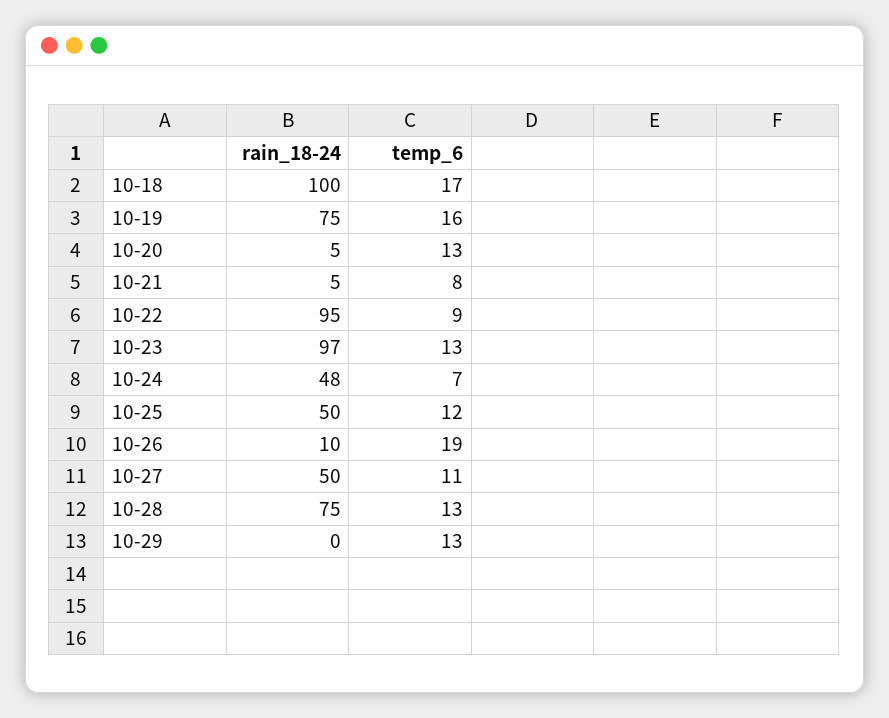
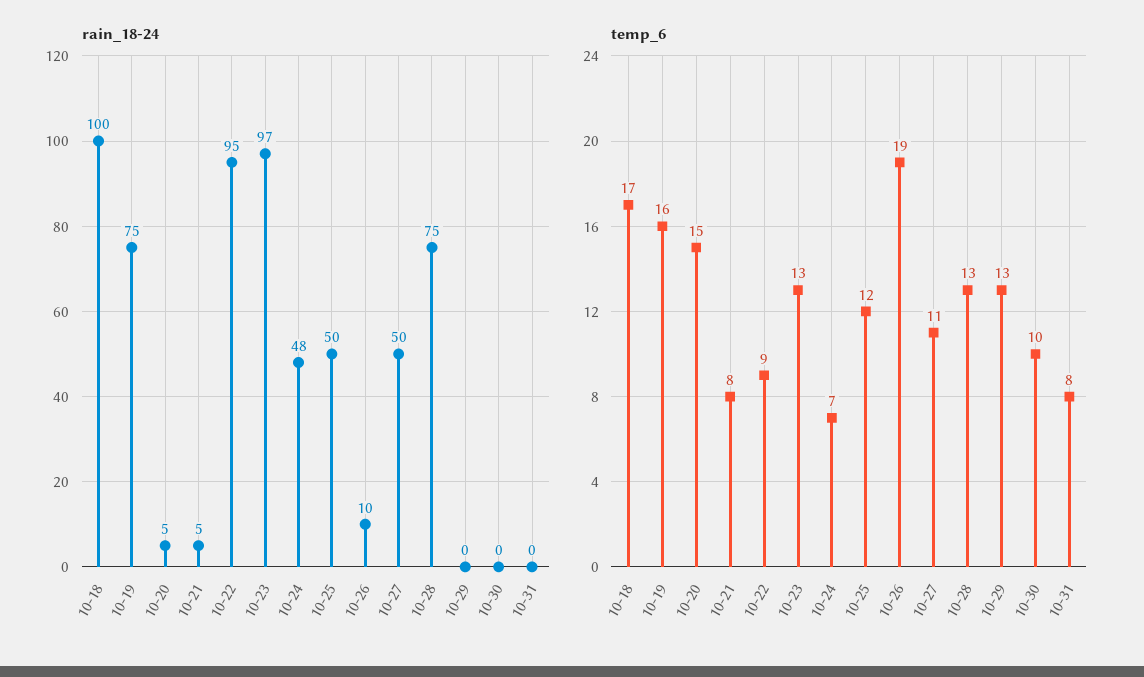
temp_6, 10-20: 13 -> 15
rain_18-24, 10-30: none -> 0
rain_18-24, 10-31: none -> 0
temp_6, 10-30: none -> 10
temp_6, 10-31: none -> 8

